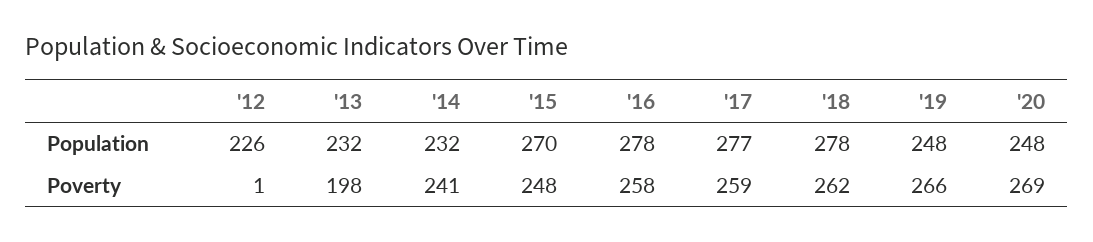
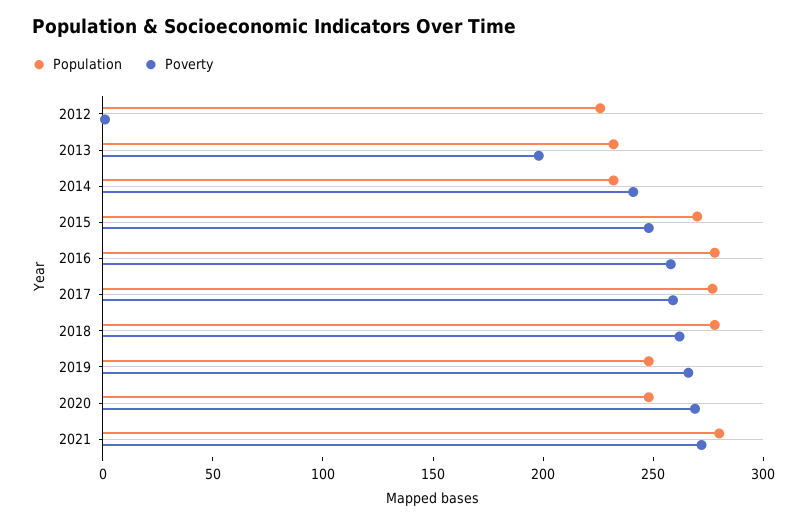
Population, 2021: none -> 280
Poverty, 2021: none -> 270

